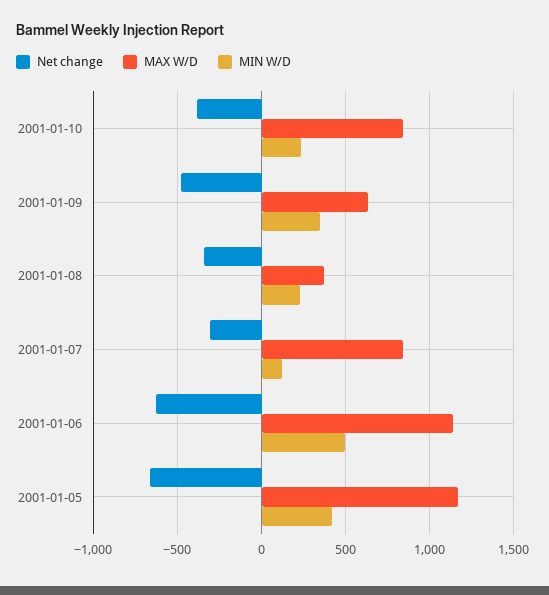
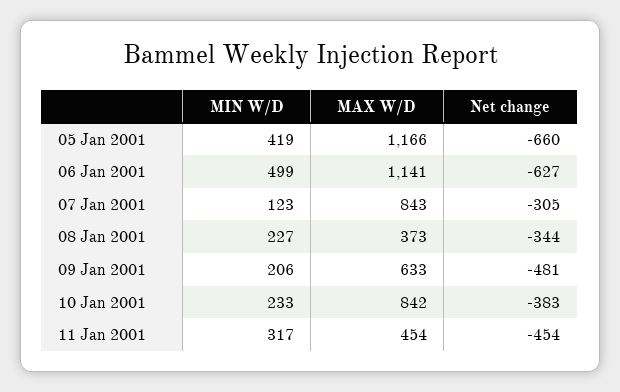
MIN W/D, 2001-01-09: 350 -> 206
MIN W/D, 11 Jan 2001: none -> 317
MAX W/D, 11 Jan 2001: none -> 454
Net change, 11 Jan 2001: none -> -454

